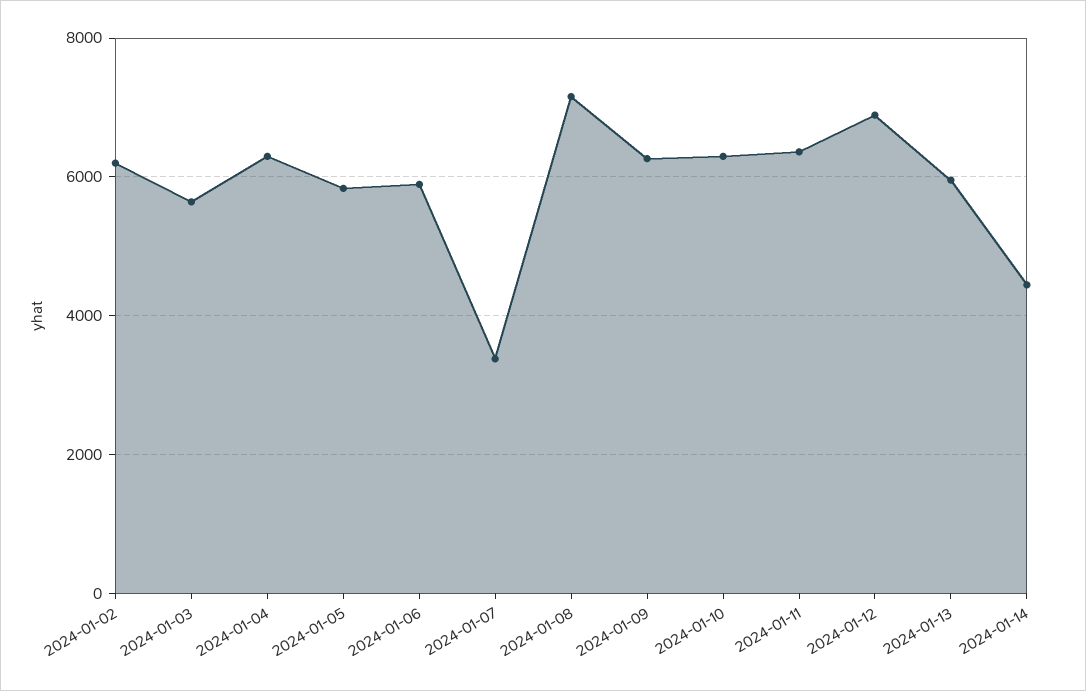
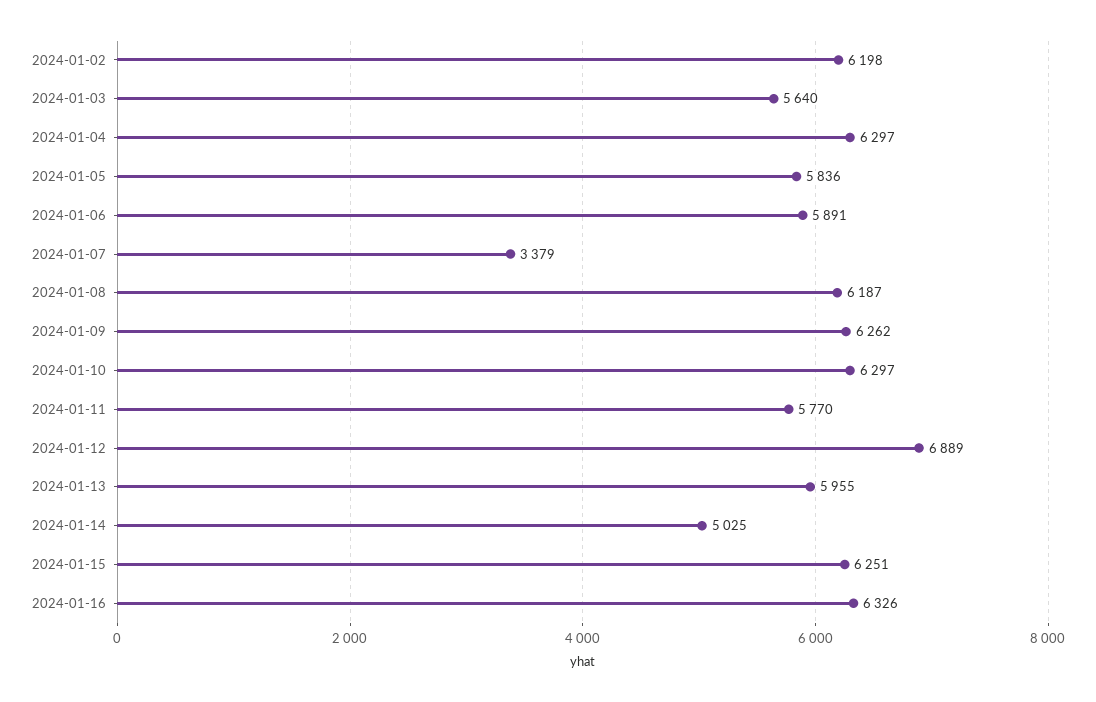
2024-01-08: 7200 -> 6187
2024-01-11: 6400 -> 5770
2024-01-14: 4400 -> 5025
2024-01-15: none -> 6251
2024-01-16: none -> 6326

